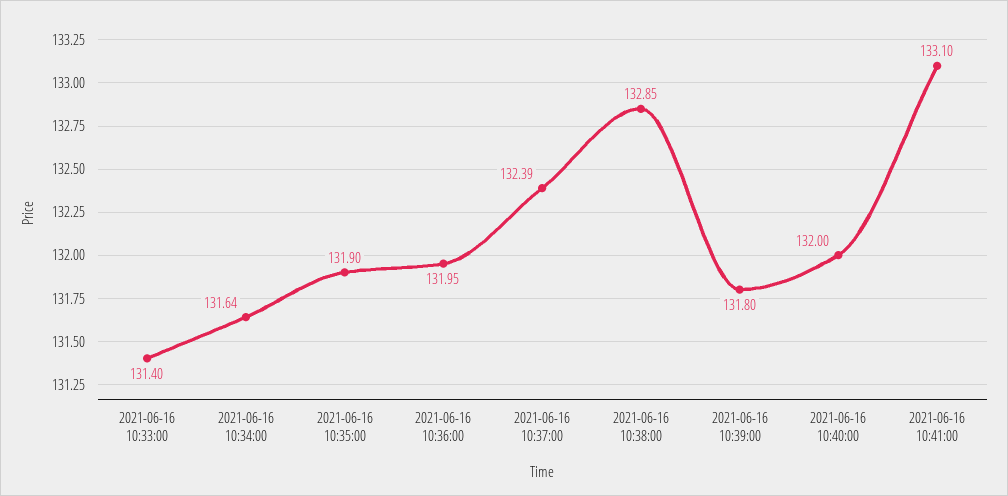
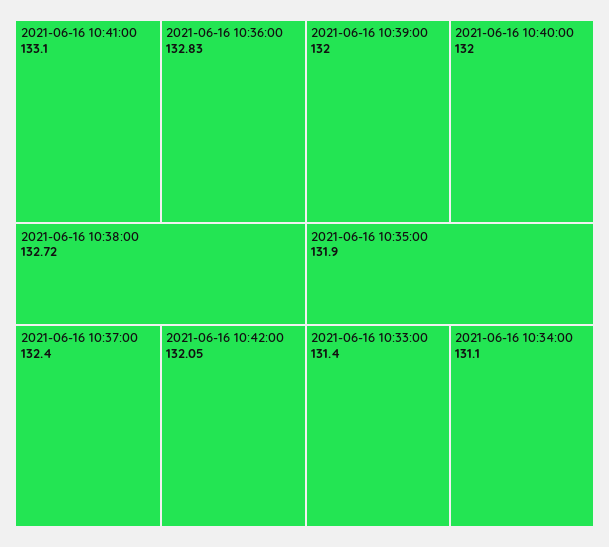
2021-06-16 10:34:00: 131.64 -> 131.1
2021-06-16 10:36:00: 131.95 -> 132.83
2021-06-16 10:37:00: 132.39 -> 132.4
2021-06-16 10:38:00: 132.85 -> 132.72
2021-06-16 10:39:00: 131.8 -> 132
2021-06-16 10:42:00: none -> 132.05

